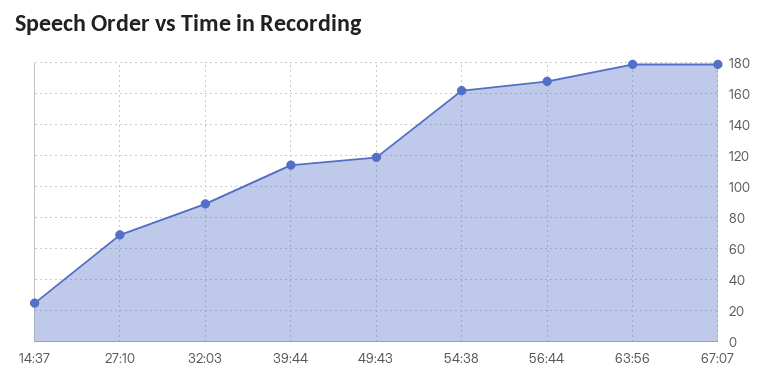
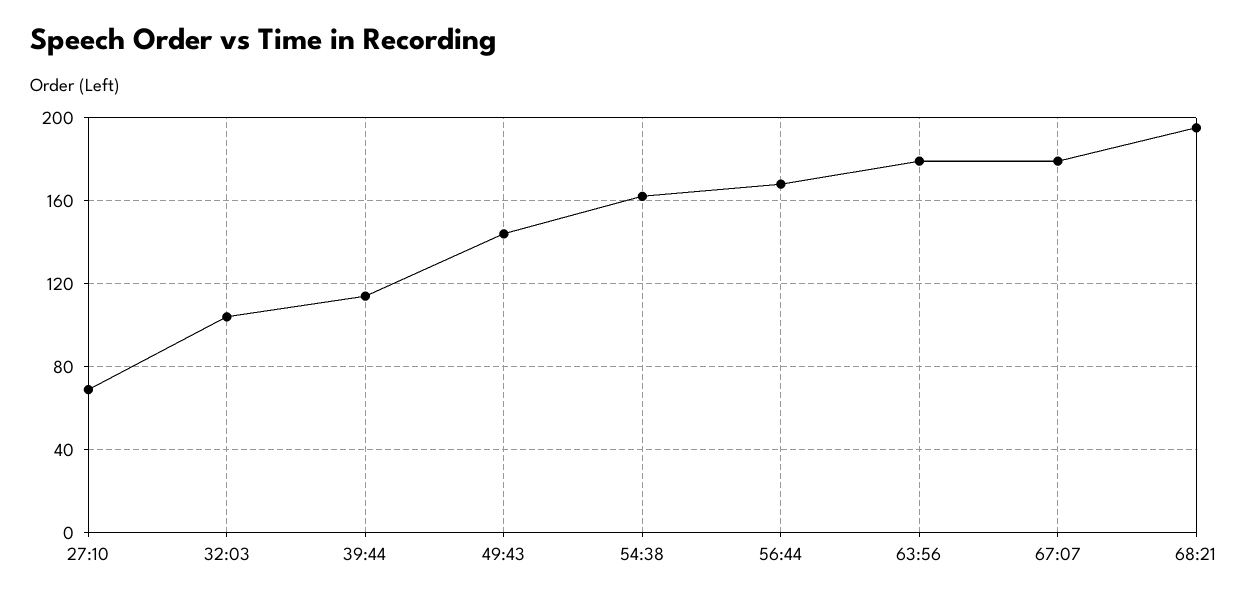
14:37: 25 -> none
32:03: 90 -> 105
49:43: 120 -> 145
68:21: none -> 195

